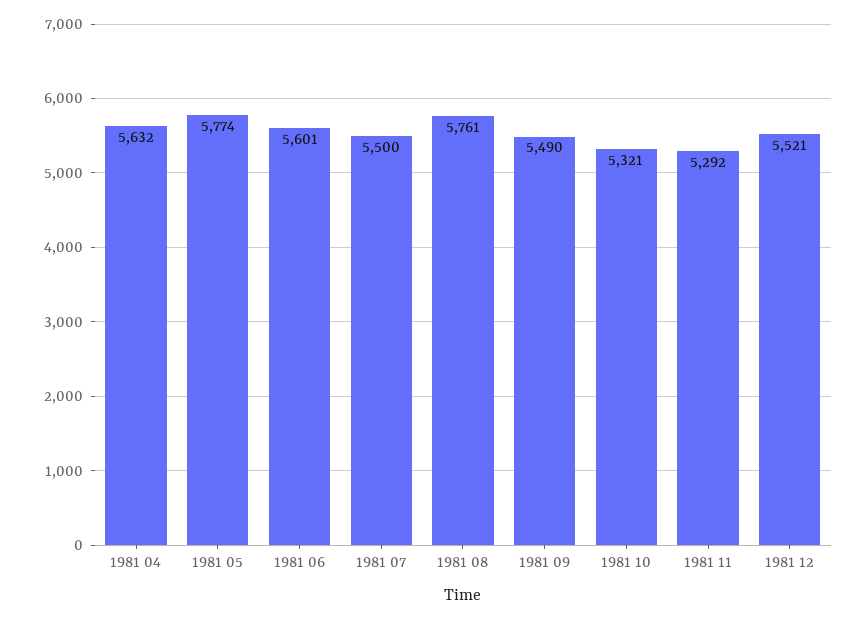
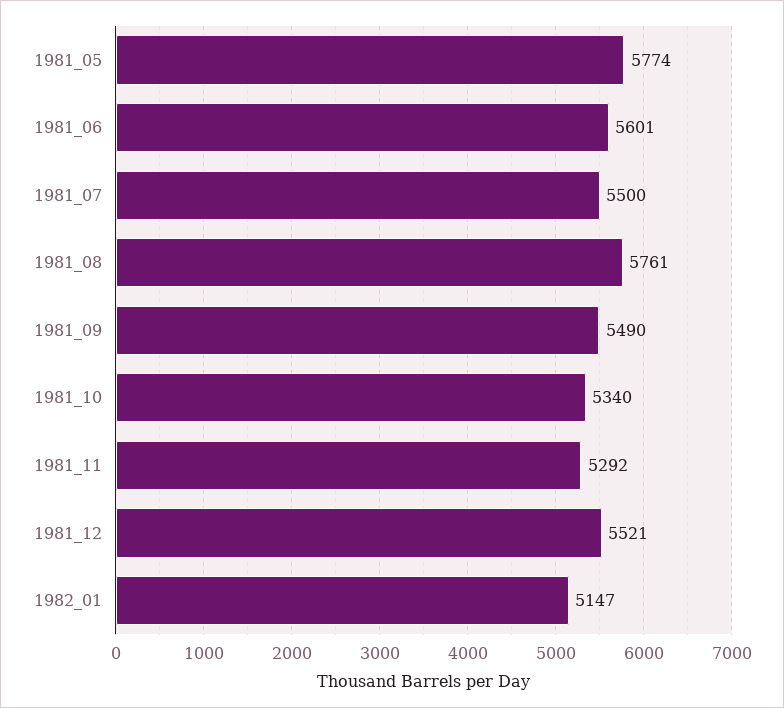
1981 04: 5632 -> none
1981 10: 5321 -> 5340
1982_01: none -> 5147

